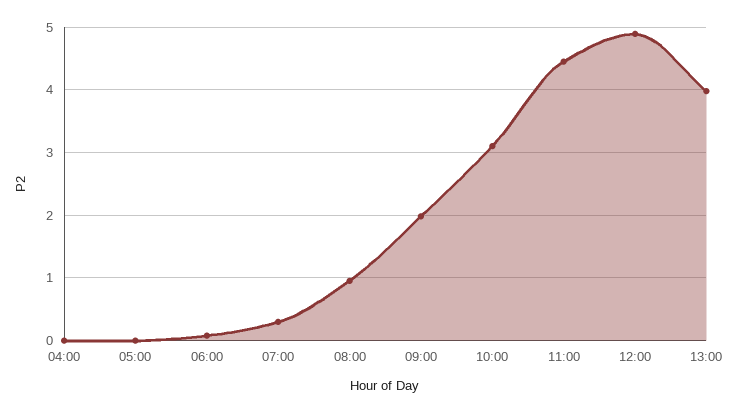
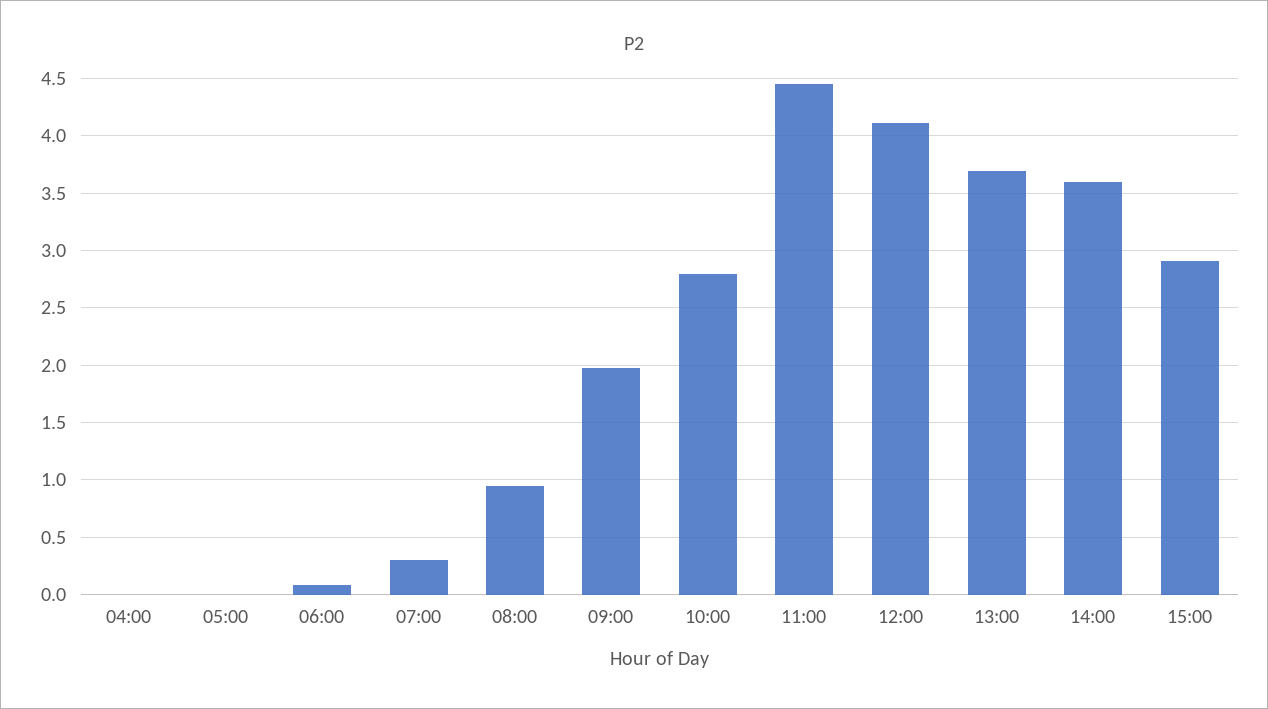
10:00: 3.1 -> 2.8
12:00: 4.9 -> 4.1
13:00: 4 -> 3.7
14:00: none -> 3.6
15:00: none -> 2.9

